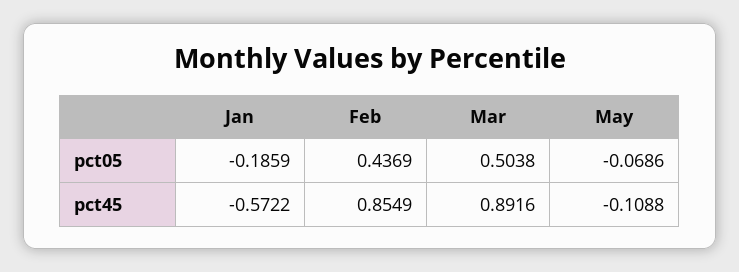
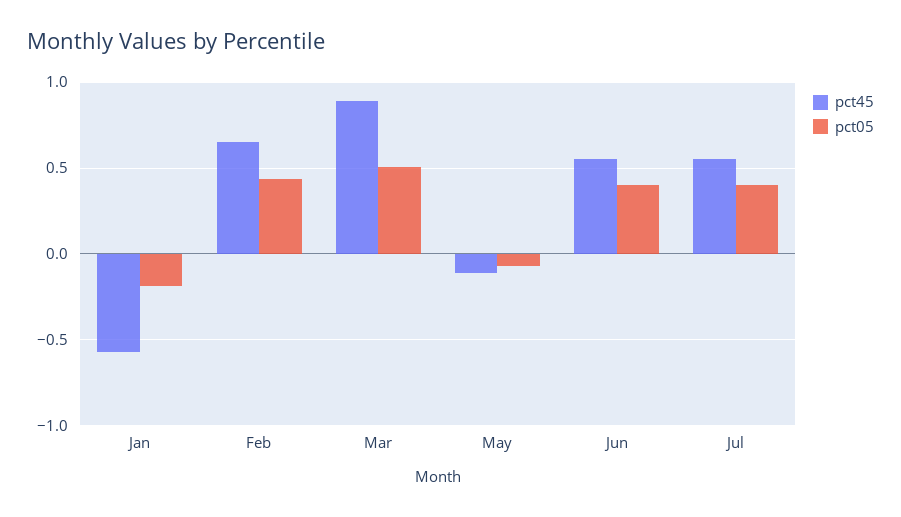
pct45, Feb: 0.8549 -> 0.65
pct45, Jun: none -> 0.55
pct05, Jun: none -> 0.4
pct45, Jul: none -> 0.55
pct05, Jul: none -> 0.4

